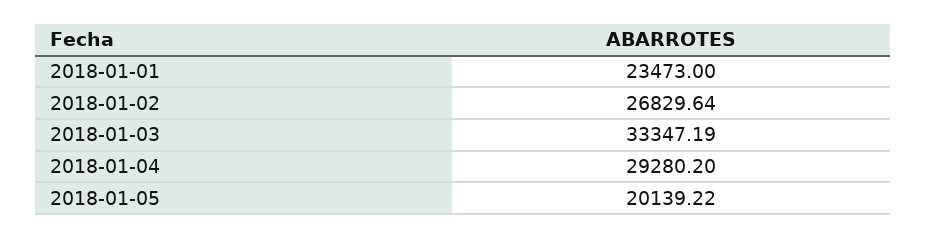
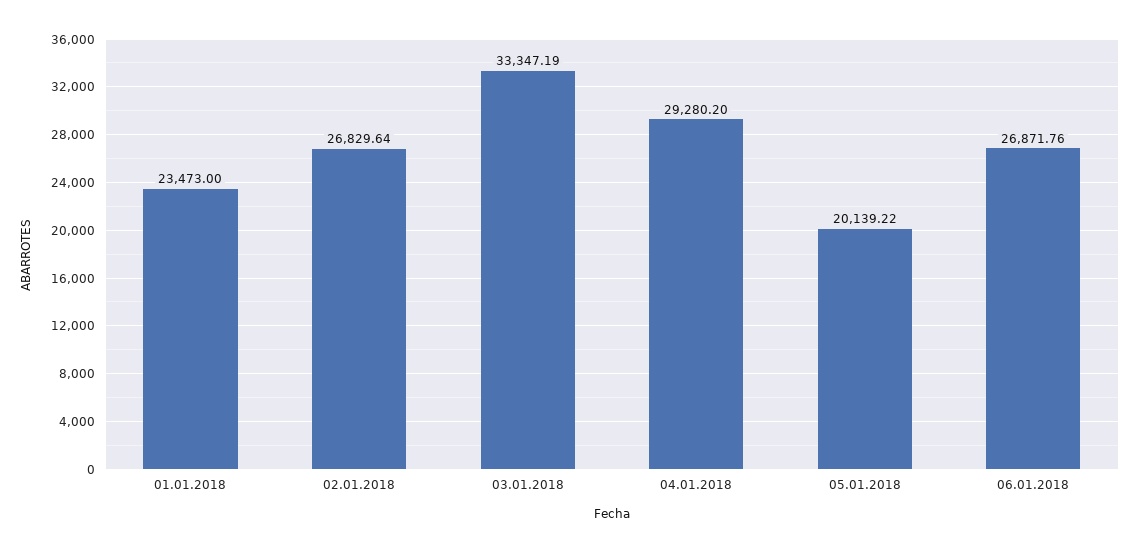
06.01.2018: none -> 26871.76

